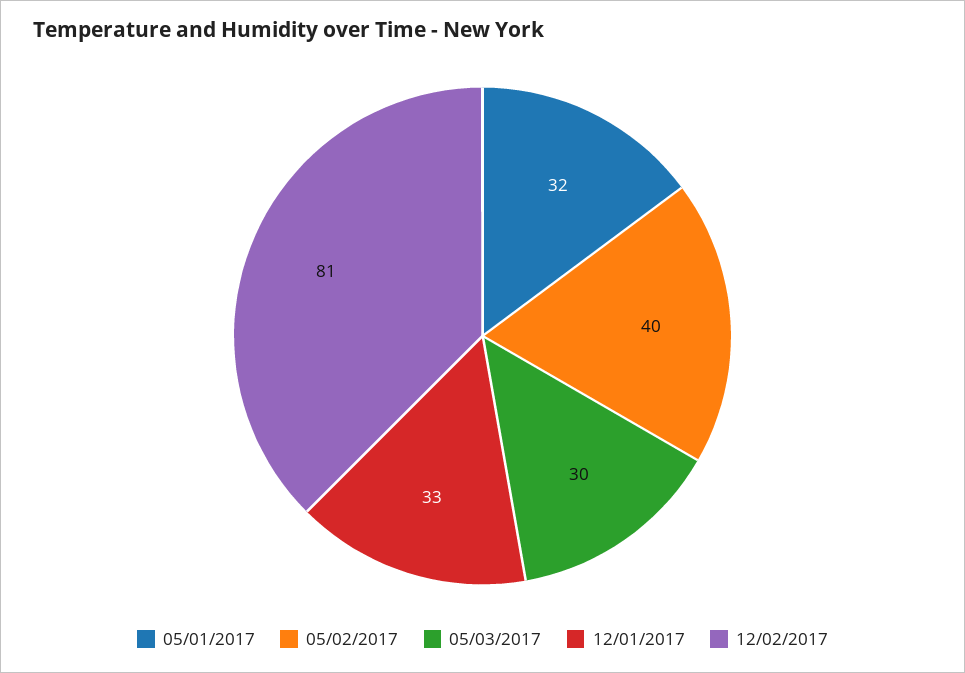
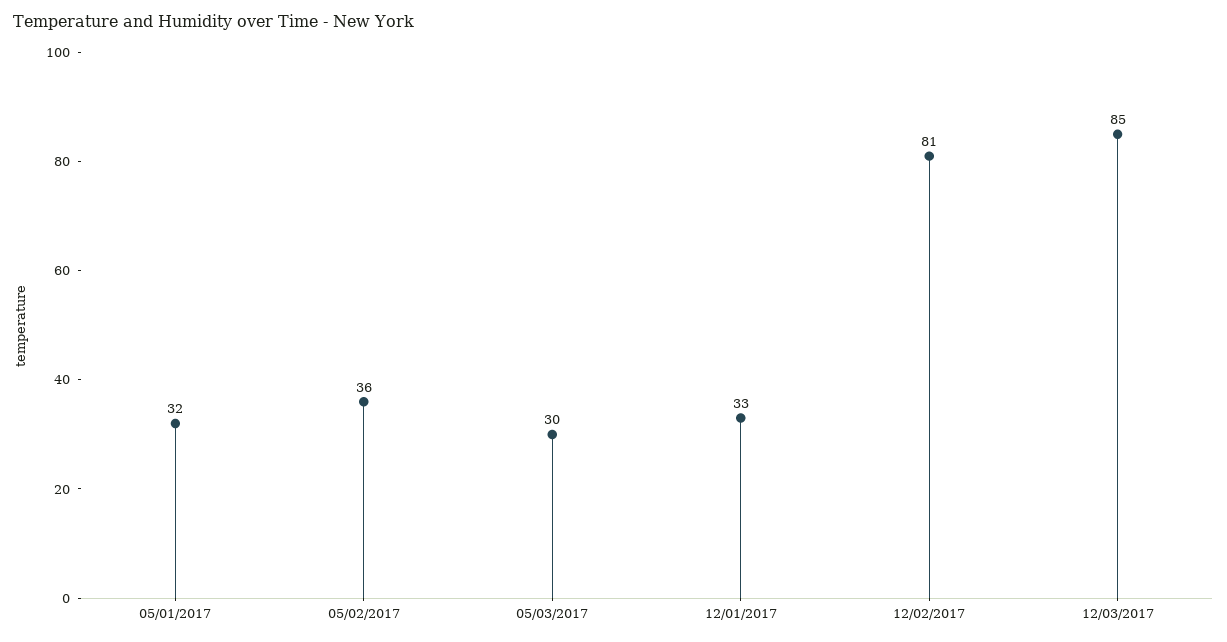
05/02/2017: 40 -> 36
12/03/2017: none -> 85

